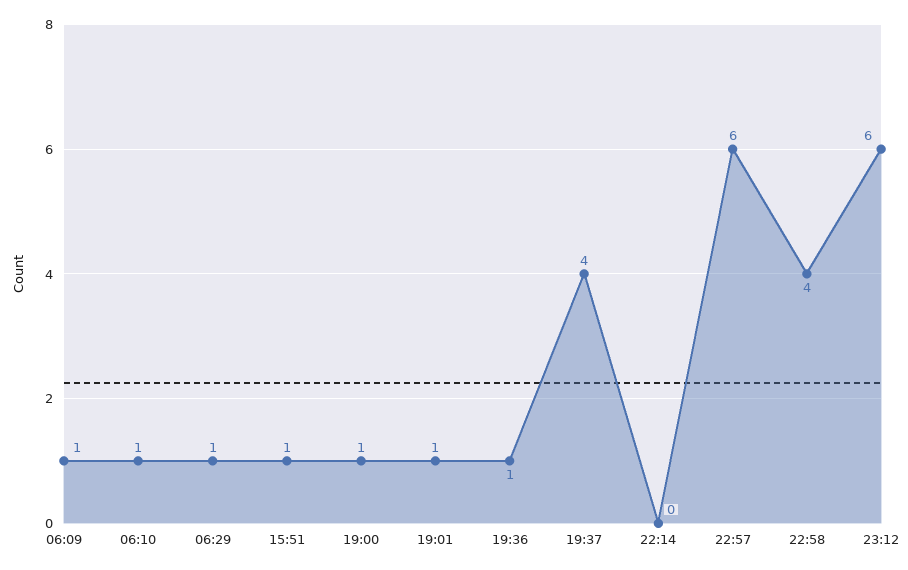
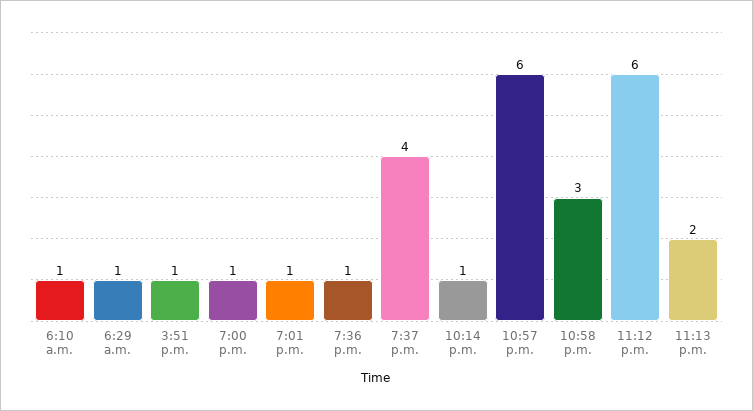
06:09: 1 -> none
22:14: 0 -> 1
22:58: 4 -> 3
11:13 p.m.: none -> 2

